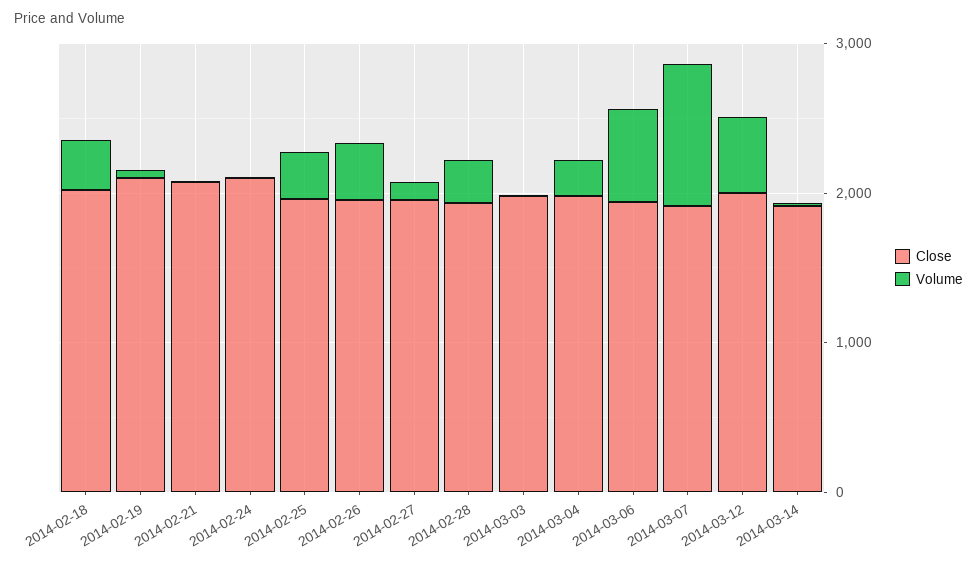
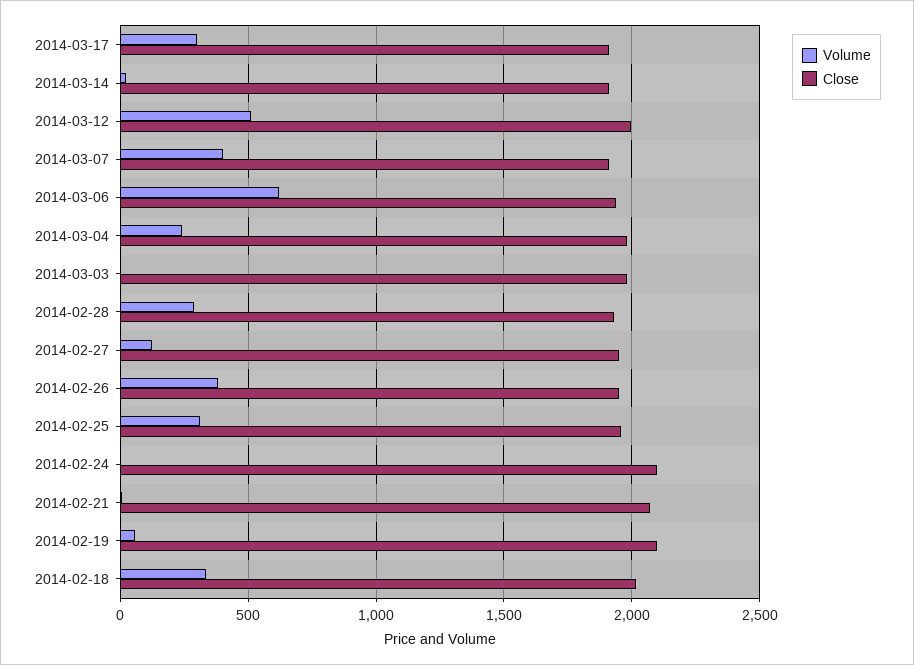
Volume, 2014-03-07: 1000 -> 400
Volume, 2014-03-17: none -> 300
Close, 2014-03-17: none -> 1900

